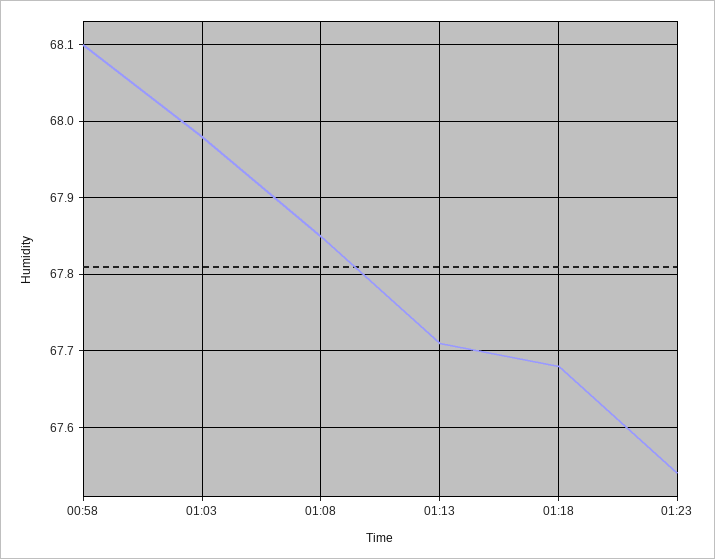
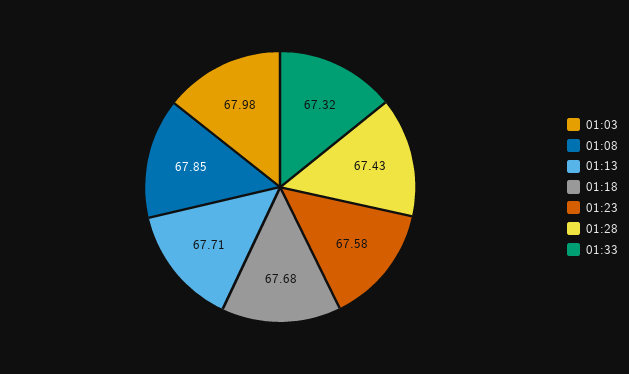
00:58: 68.1 -> none
01:23: 67.54 -> 67.58
01:28: none -> 67.43
01:33: none -> 67.32

